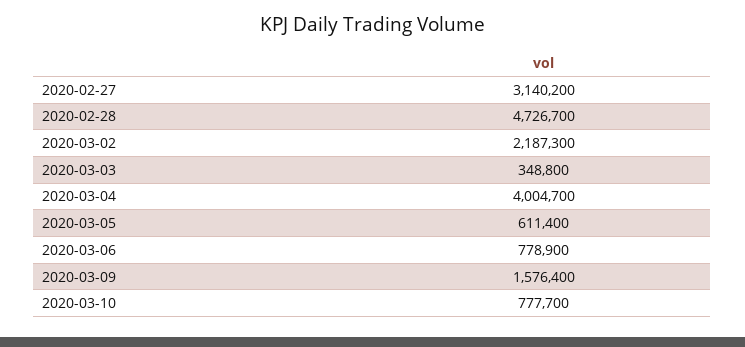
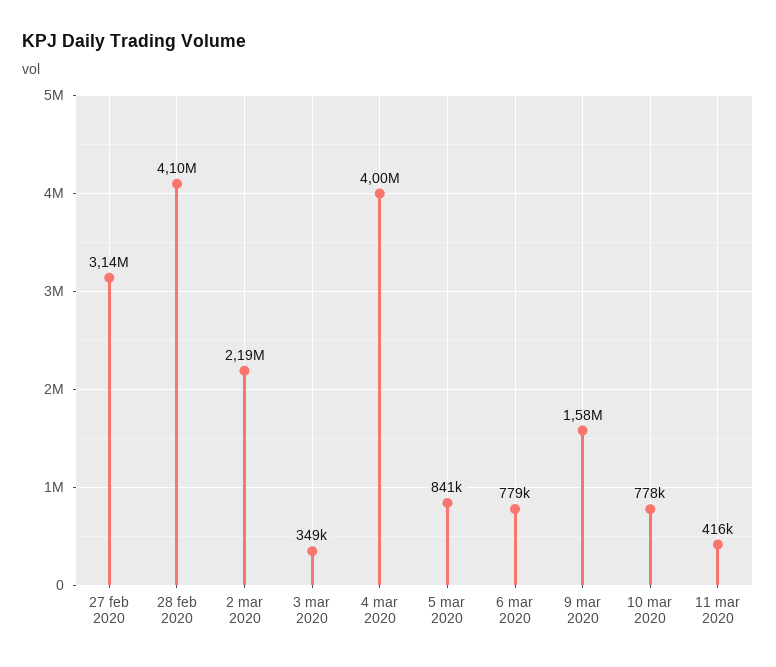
2020-02-28: 4726700 -> 4100000
2020-03-05: 611400 -> 841000
11 mar 2020: none -> 416000

